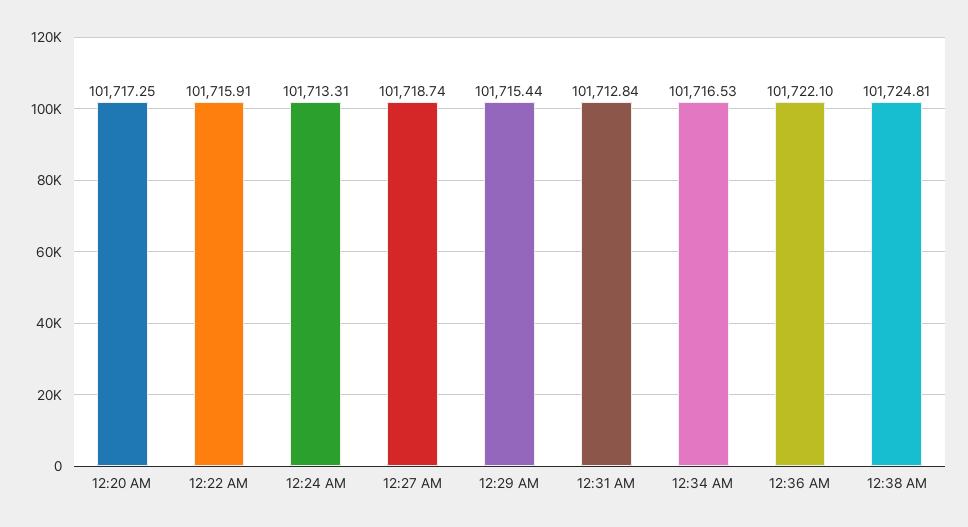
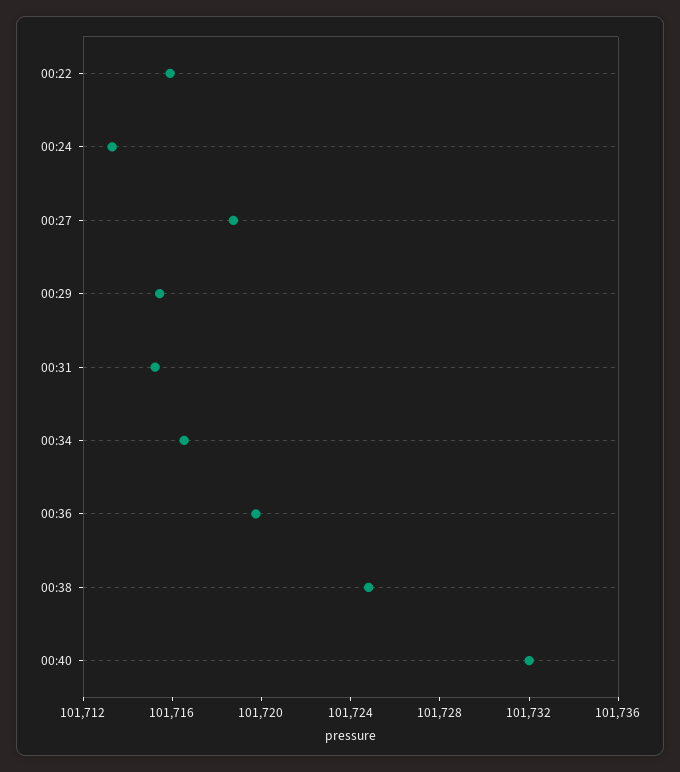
12:20 AM: 101717.25 -> none
12:31 AM: 101712.84 -> 101715
12:36 AM: 101722.1 -> 101720
00:40: none -> 101732

